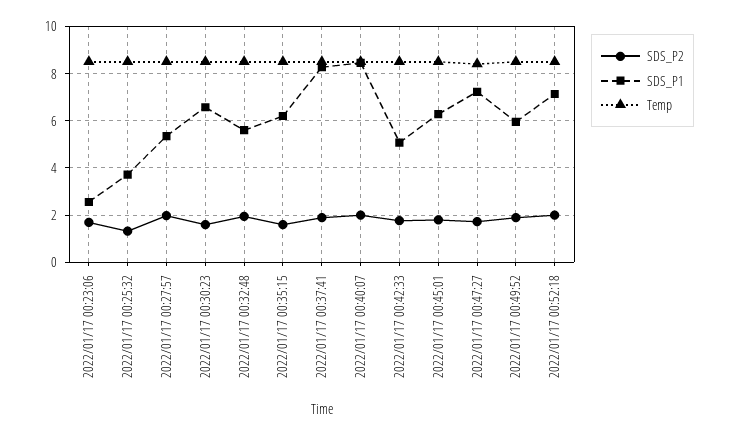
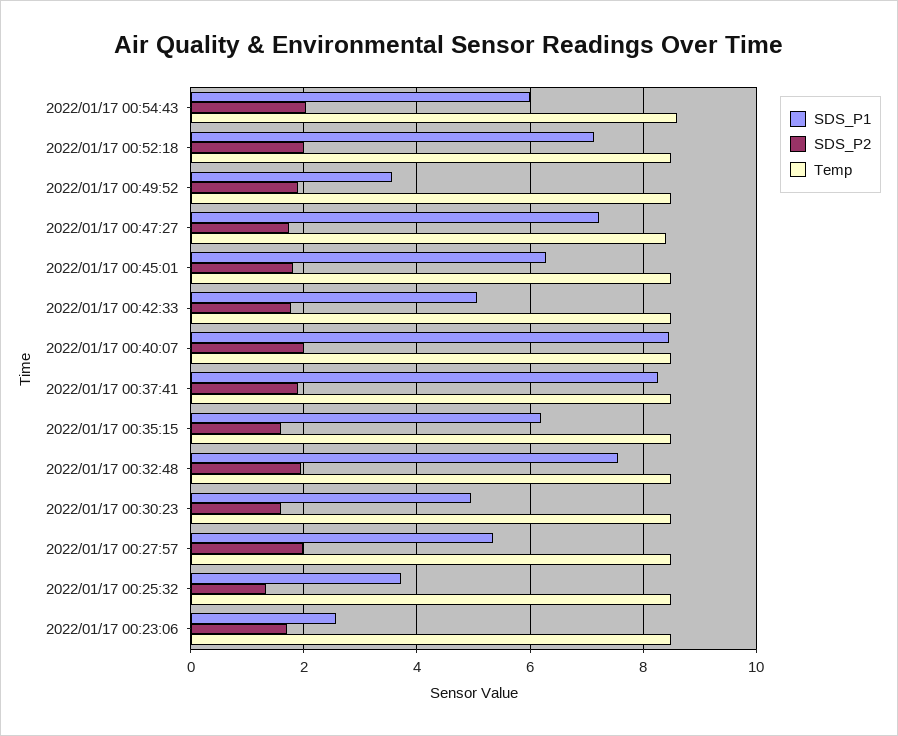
SDS_P1, 2022/01/17 00:30:23: 6.5 -> 5
SDS_P1, 2022/01/17 00:32:48: 5.5 -> 7.6
SDS_P1, 2022/01/17 00:49:52: 6 -> 3.6
SDS_P1, 2022/01/17 00:54:43: none -> 6
SDS_P2, 2022/01/17 00:54:43: none -> 2
Temp, 2022/01/17 00:54:43: none -> 8.6

